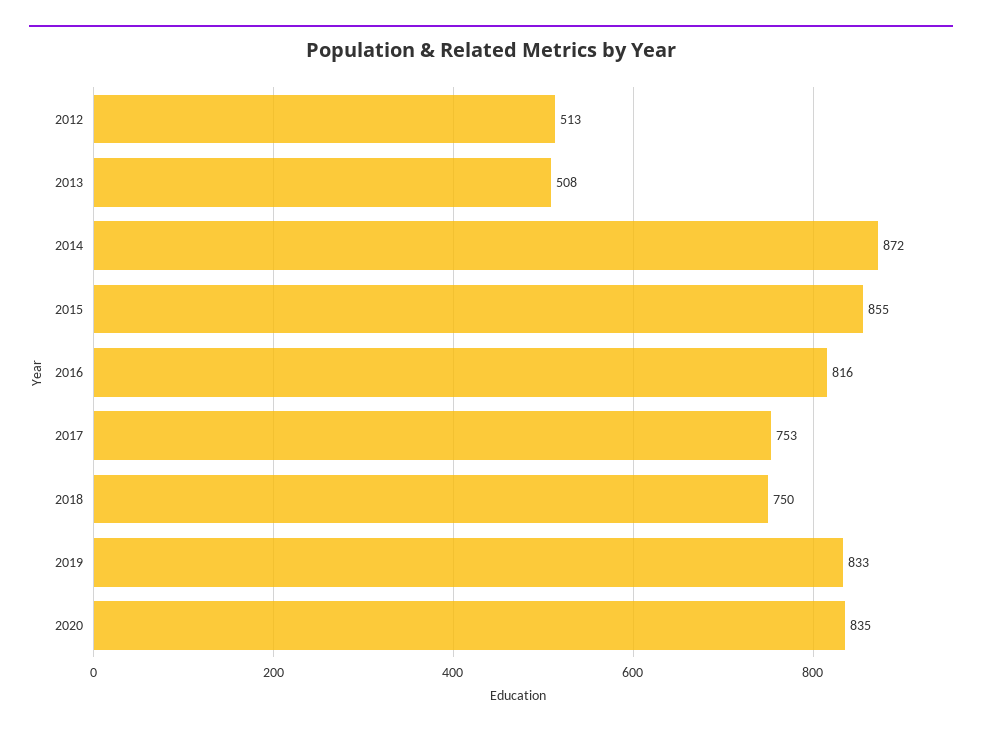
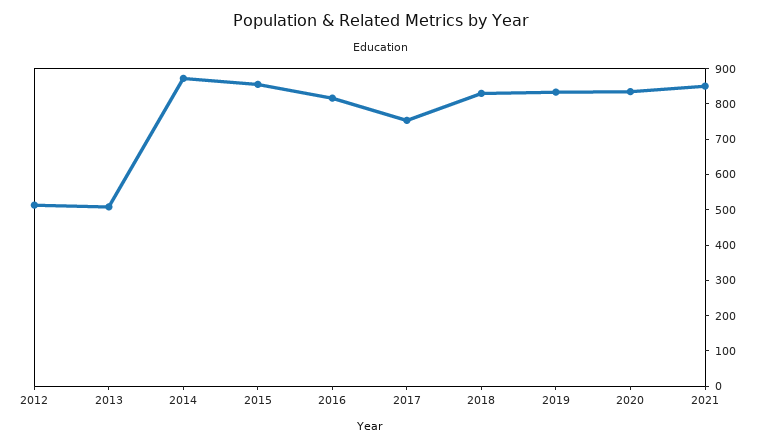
2018: 750 -> 825
2021: none -> 850

